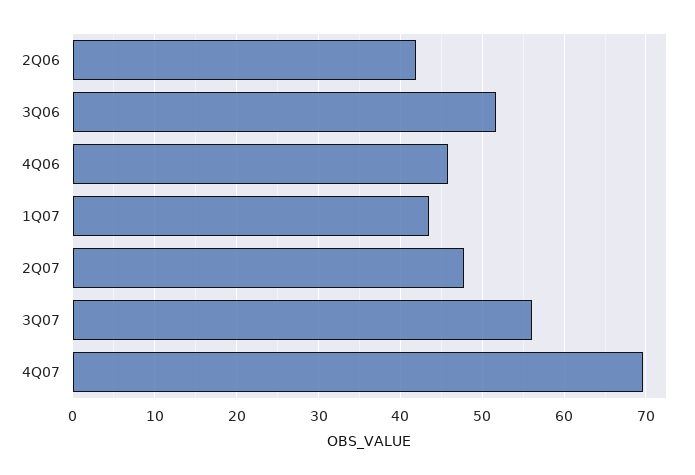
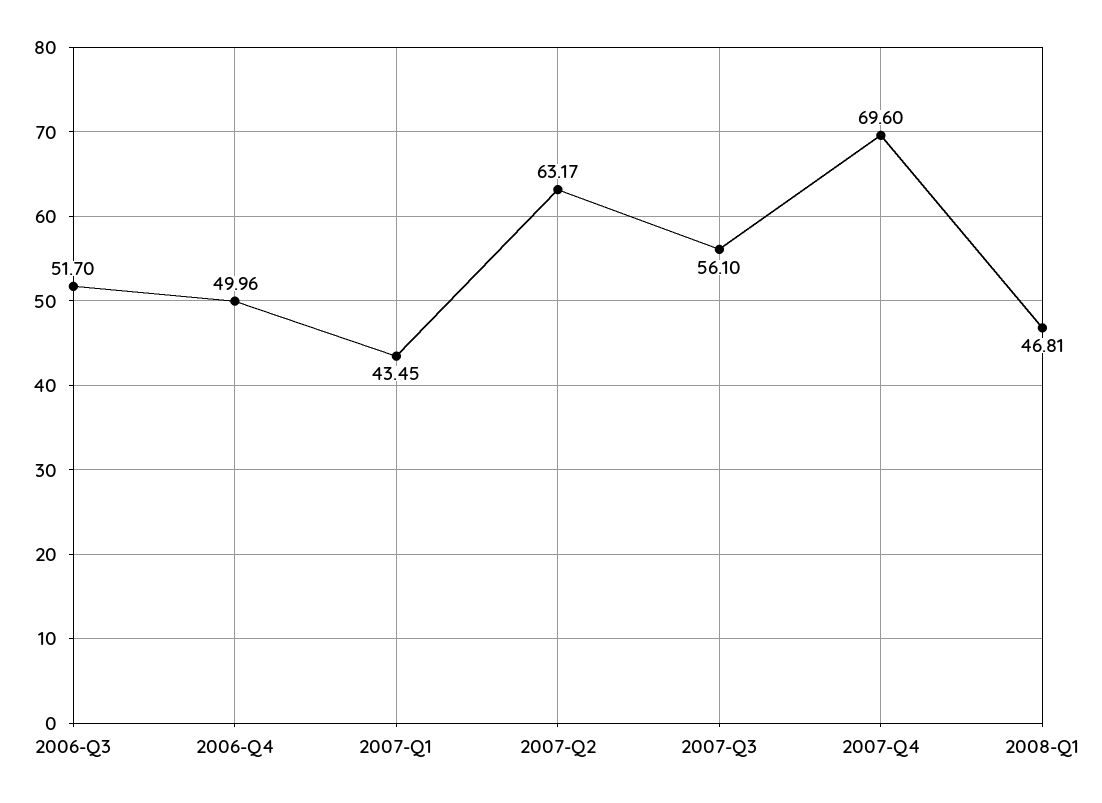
2Q06: 42 -> none
4Q06: 46 -> 49.96
2Q07: 48 -> 63.17
2008-Q1: none -> 46.81

